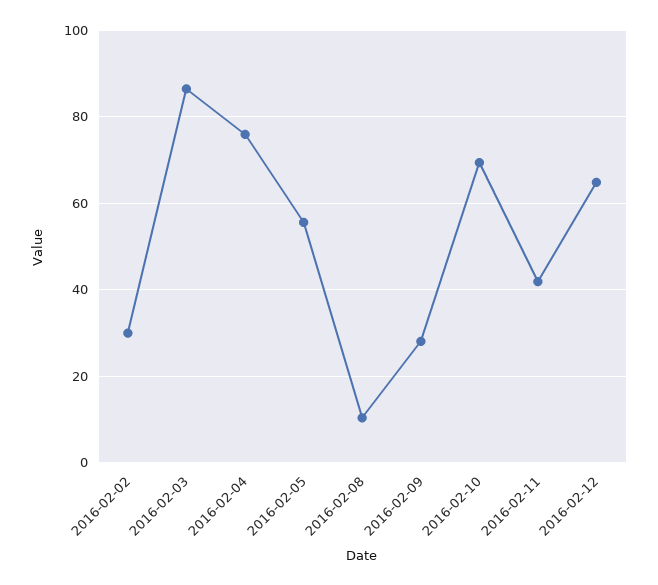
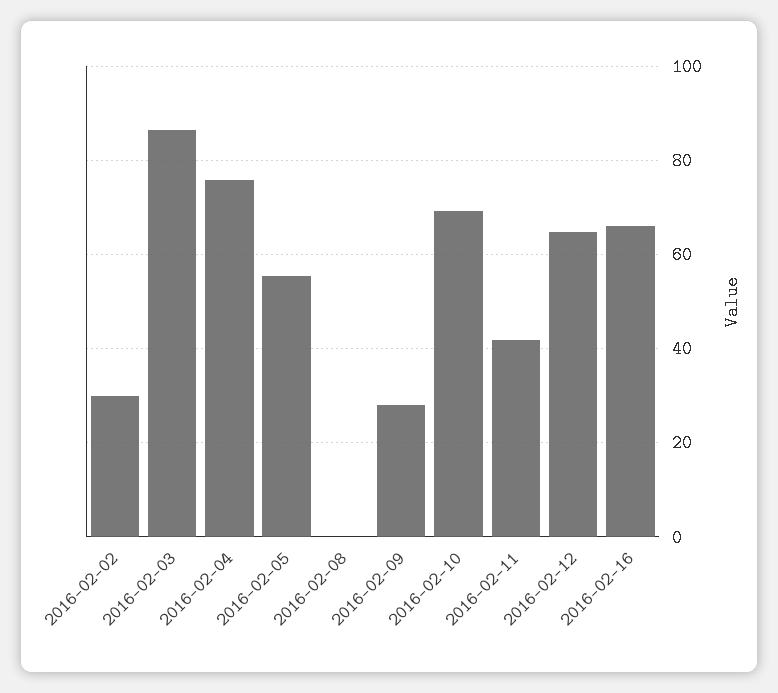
2016-02-08: 10 -> 0
2016-02-16: none -> 66

